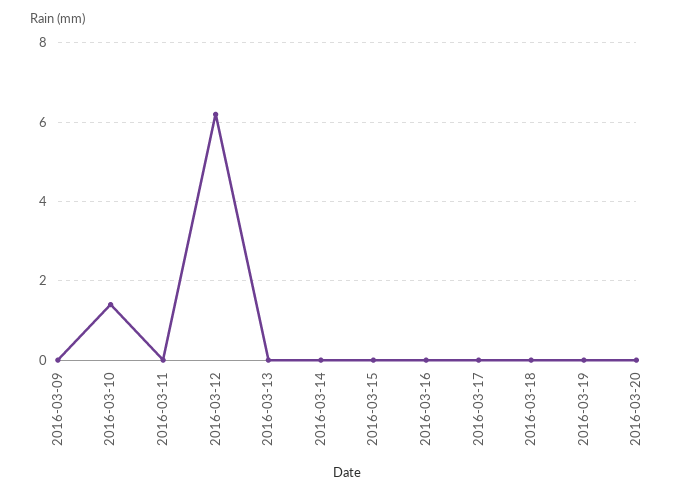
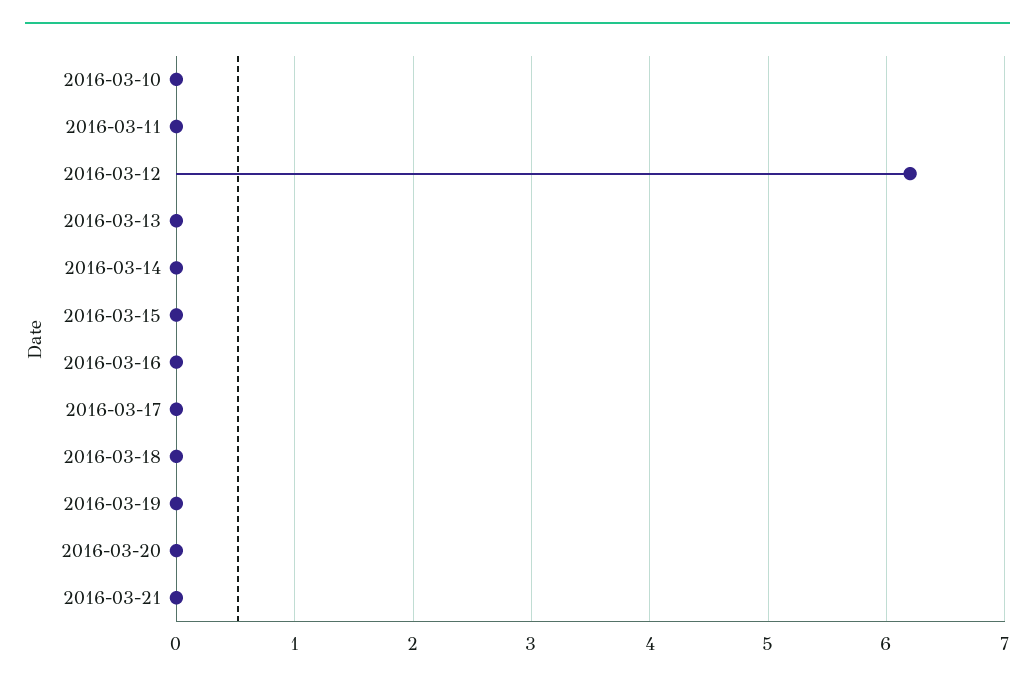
2016-03-09: 0 -> none
2016-03-10: 1.5 -> 0
2016-03-21: none -> 0

